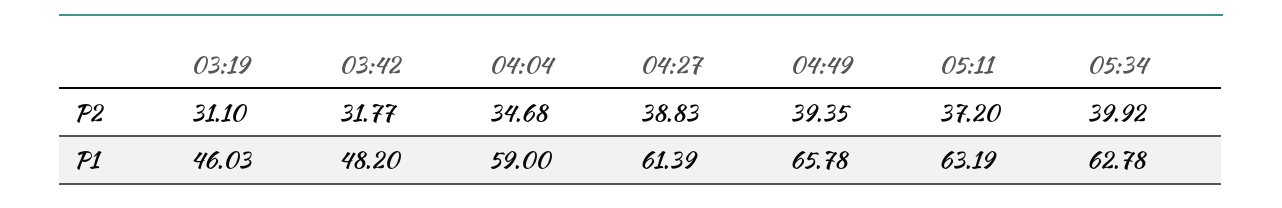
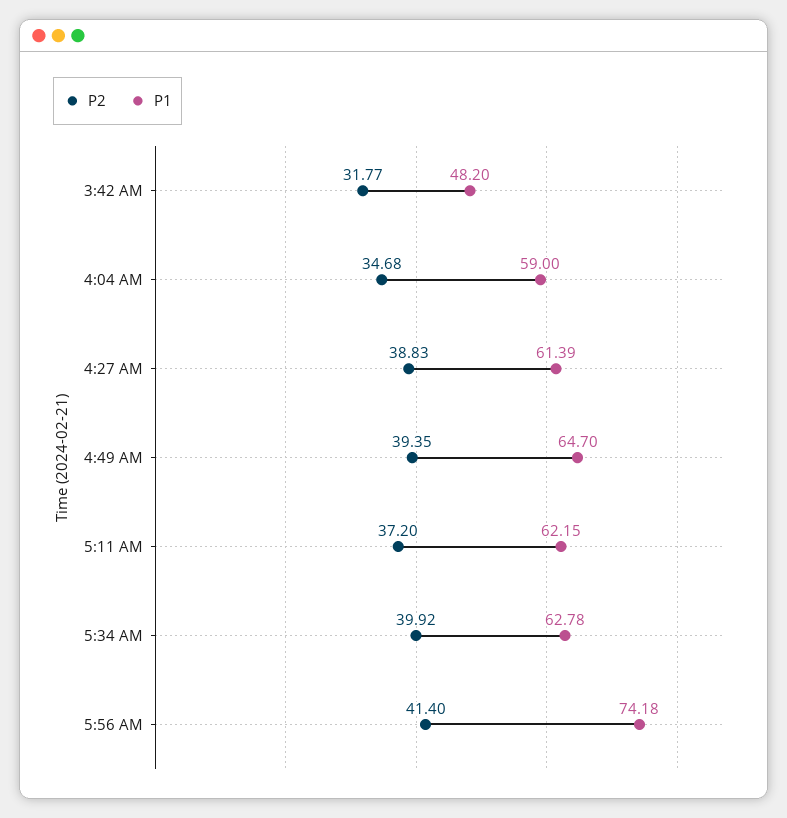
P2, 03:19: 31.1 -> none
P1, 03:19: 46.03 -> none
P1, 04:49: 65.78 -> 64.7
P1, 05:11: 63.19 -> 62.15
P2, 5:56 AM: none -> 41.4
P1, 5:56 AM: none -> 74.18

